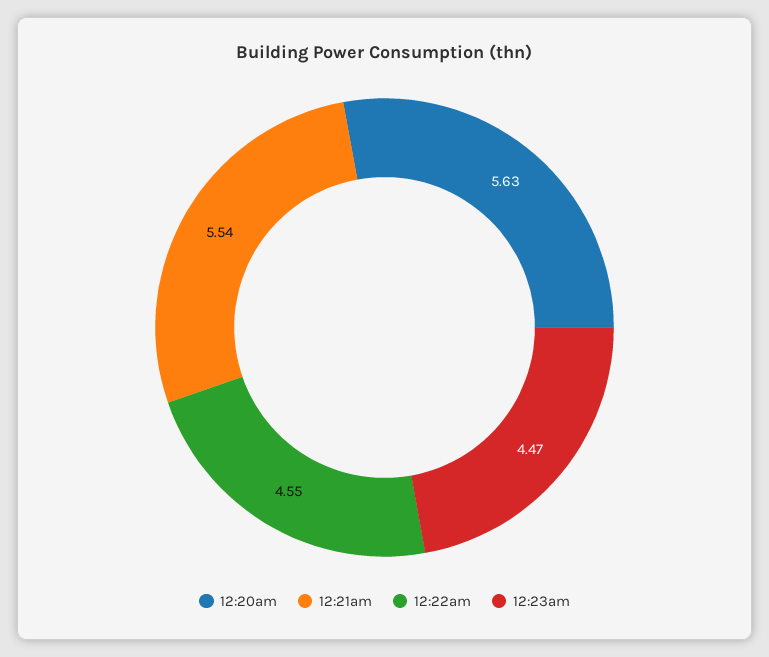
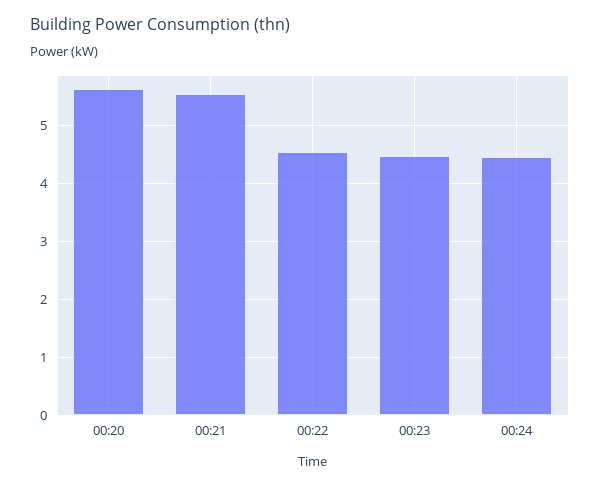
00:24: none -> 4.4

